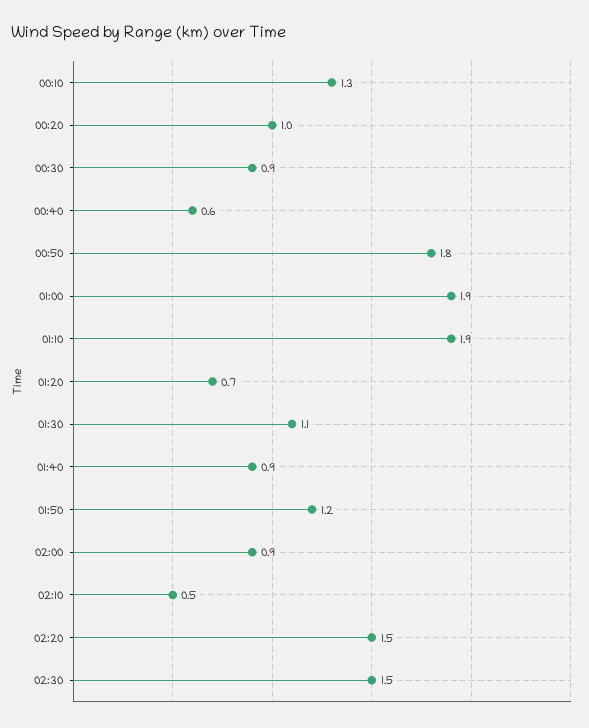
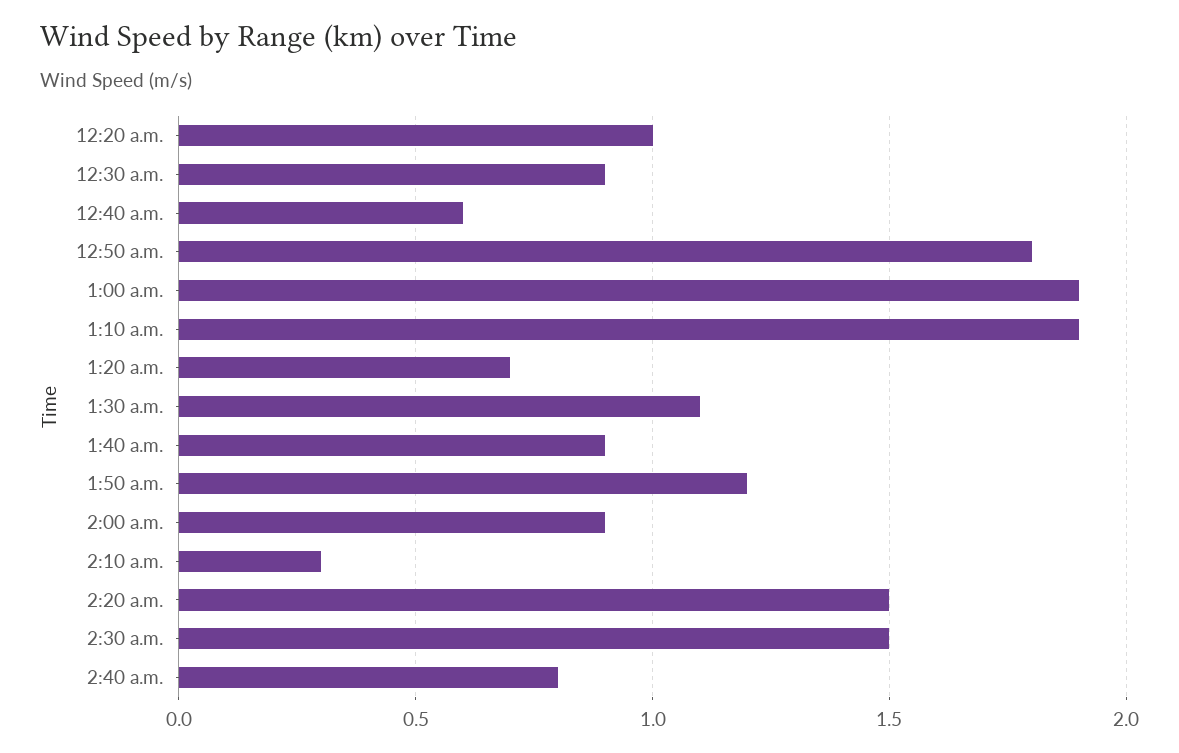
00:10: 1.3 -> none
02:10: 0.5 -> 0.3
2:40 a.m.: none -> 0.8

